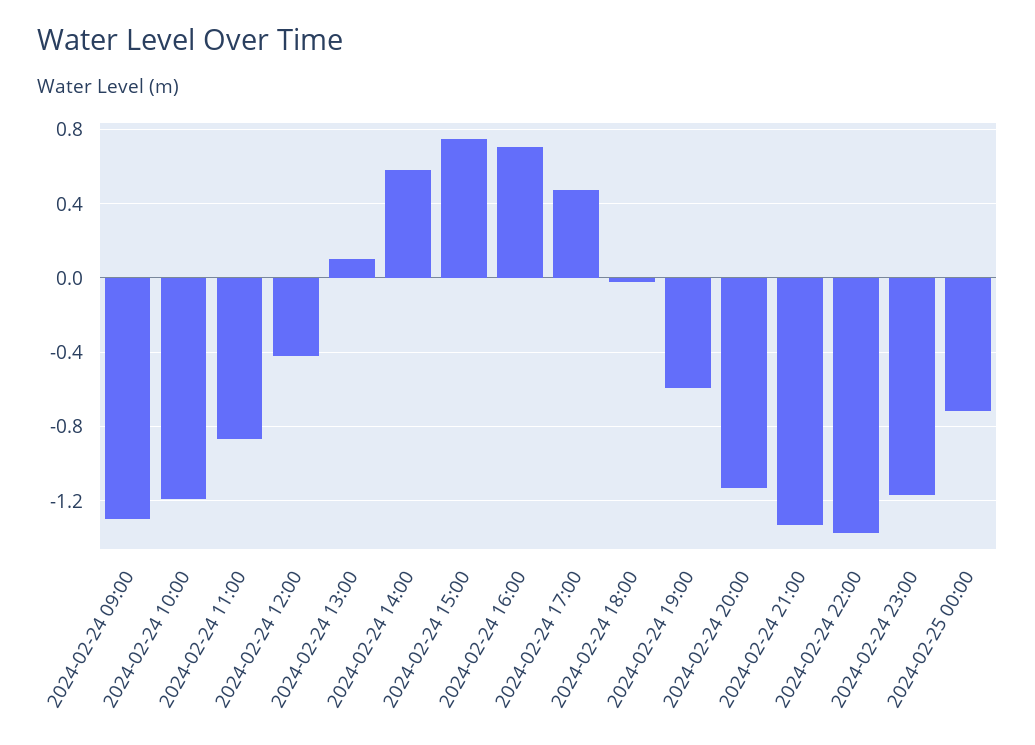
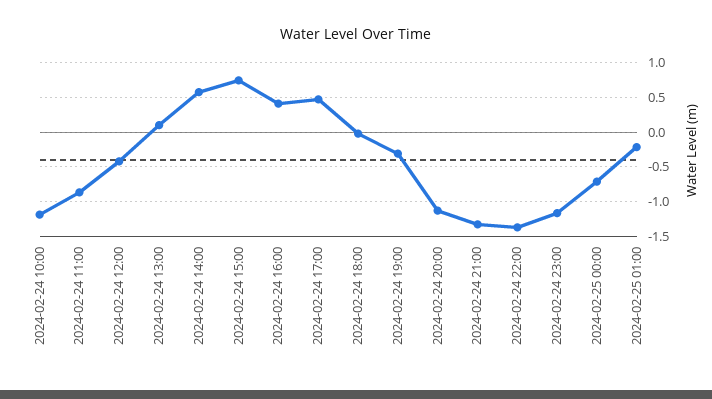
2024-02-24 09:00: -1.3 -> none
2024-02-24 16:00: 0.7 -> 0.4
2024-02-24 19:00: -0.6 -> -0.3
2024-02-25 01:00: none -> -0.2

